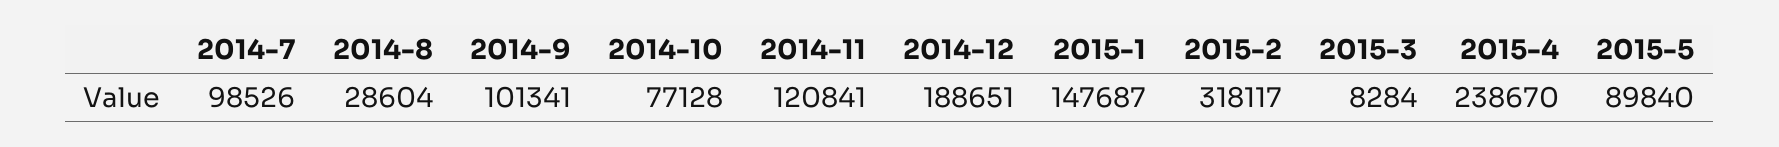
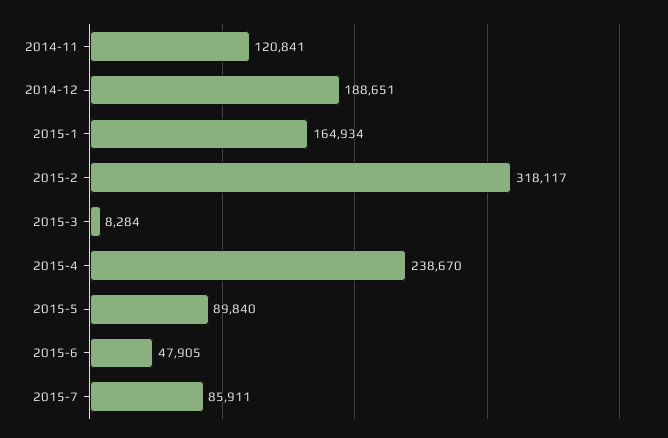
2014-7: 98526 -> none
2014-8: 28604 -> none
2014-9: 101341 -> none
2014-10: 77128 -> none
2015-1: 147687 -> 164934
2015-6: none -> 47905
2015-7: none -> 85911

